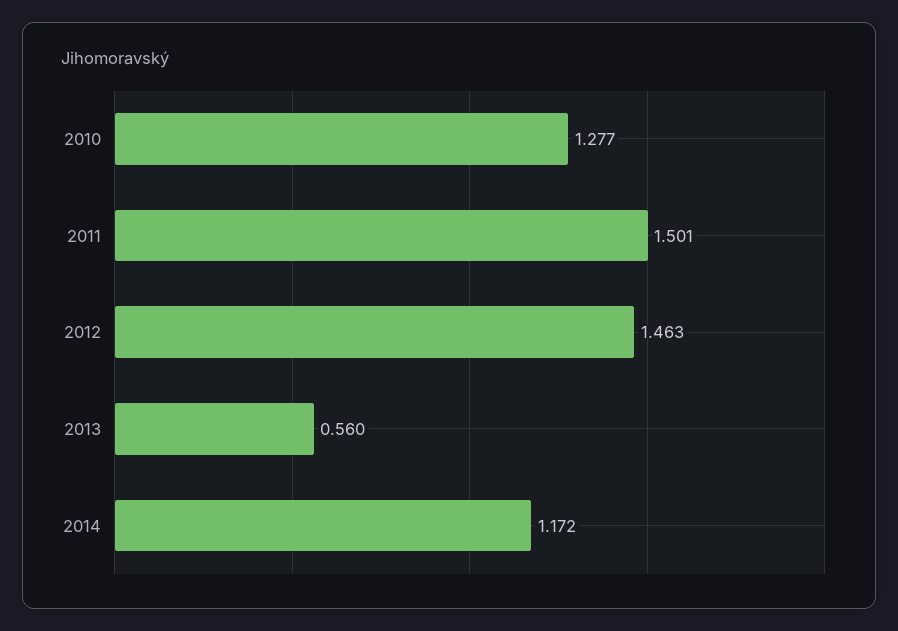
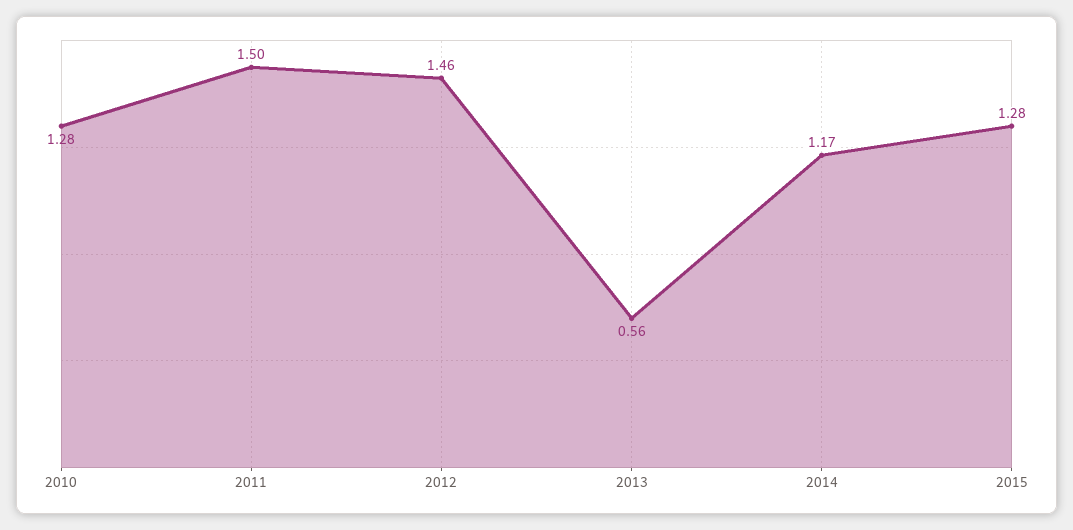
2015: none -> 1.28

